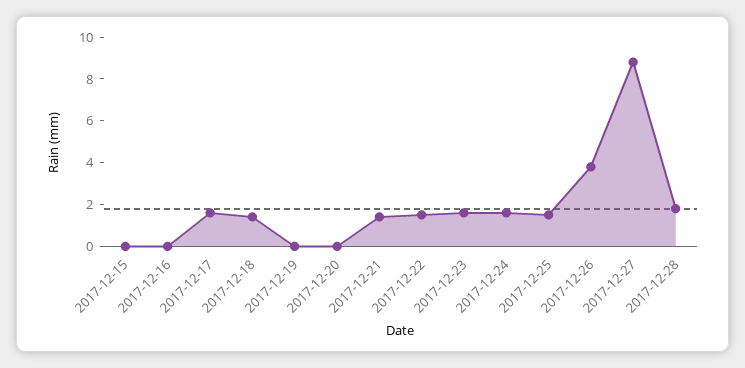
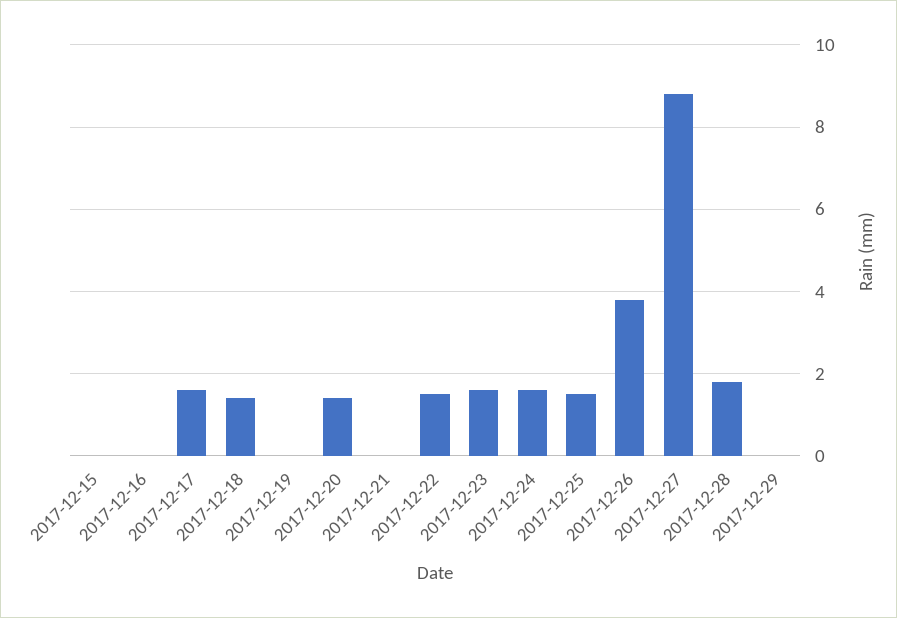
2017-12-20: 0 -> 1.5
2017-12-21: 1.5 -> 0
2017-12-29: none -> 0

